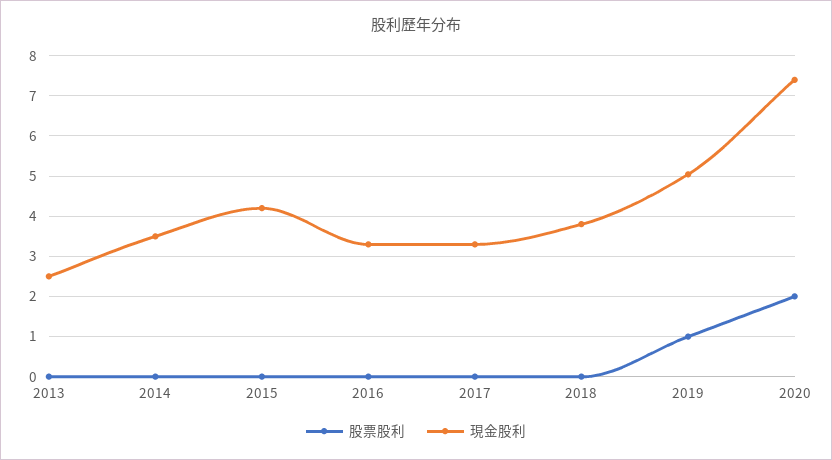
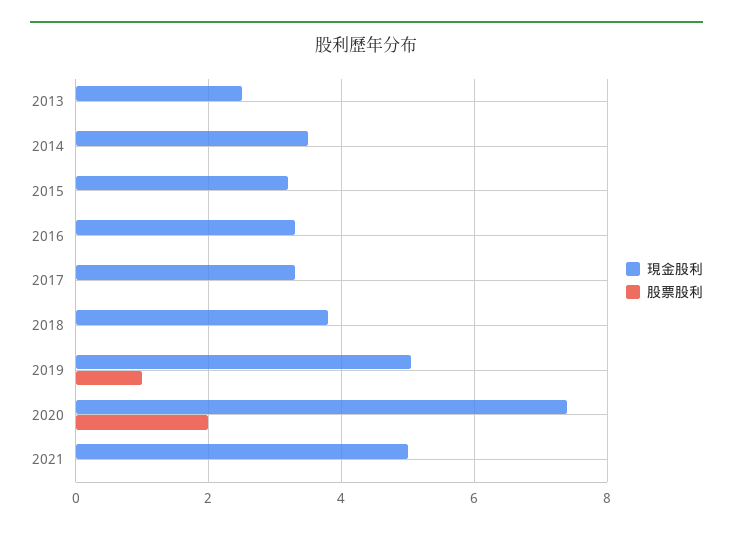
現金股利, 2015: 4.2 -> 3.2
現金股利, 2021: none -> 5
股票股利, 2021: none -> 0

